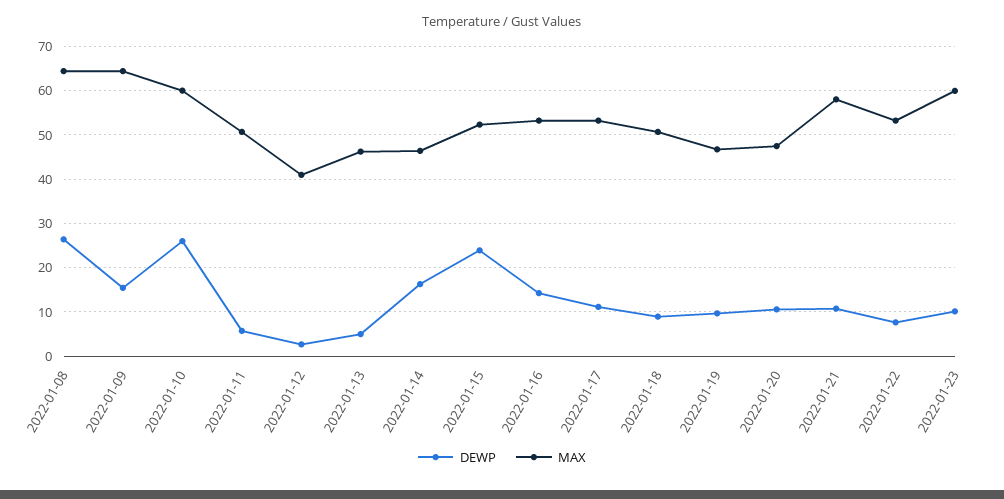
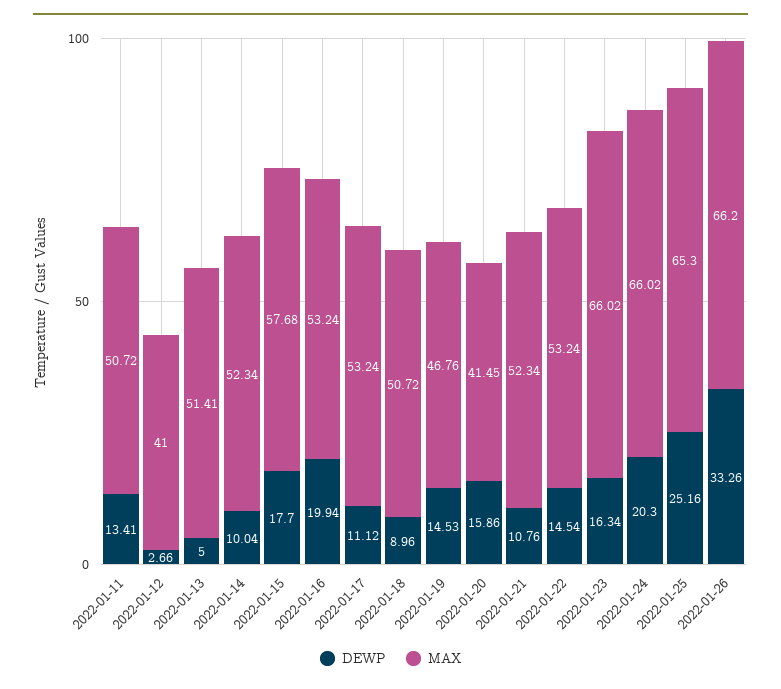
DEWP, 2022-01-08: 26 -> none
MAX, 2022-01-08: 64 -> none
DEWP, 2022-01-09: 16 -> none
MAX, 2022-01-09: 64 -> none
DEWP, 2022-01-10: 26 -> none
MAX, 2022-01-10: 60 -> none
DEWP, 2022-01-11: 6 -> 13.41
MAX, 2022-01-13: 46 -> 51.41
DEWP, 2022-01-14: 16 -> 10.04
MAX, 2022-01-14: 46 -> 52.34
DEWP, 2022-01-15: 24 -> 17.7
MAX, 2022-01-15: 52 -> 57.68
DEWP, 2022-01-16: 14 -> 19.94
DEWP, 2022-01-19: 10 -> 14.53
DEWP, 2022-01-20: 10 -> 15.86
MAX, 2022-01-20: 48 -> 41.45
MAX, 2022-01-21: 58 -> 52.34
DEWP, 2022-01-22: 8 -> 14.54
DEWP, 2022-01-23: 10 -> 16.34
MAX, 2022-01-23: 60 -> 66.02
DEWP, 2022-01-24: none -> 20.3
MAX, 2022-01-24: none -> 66.02
DEWP, 2022-01-25: none -> 25.16
MAX, 2022-01-25: none -> 65.3
DEWP, 2022-01-26: none -> 33.26
MAX, 2022-01-26: none -> 66.2

